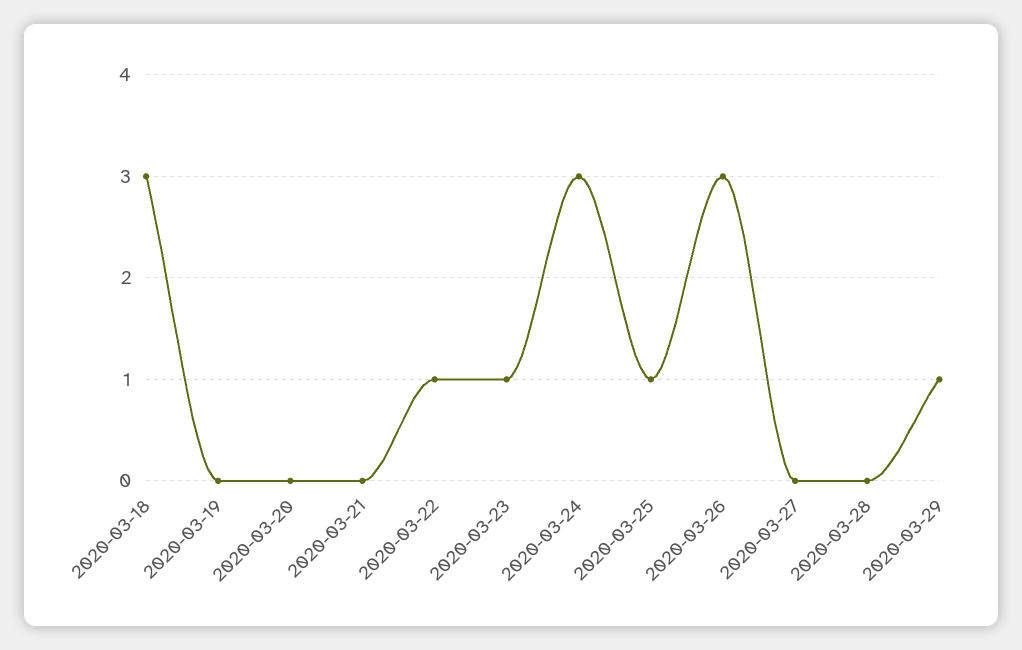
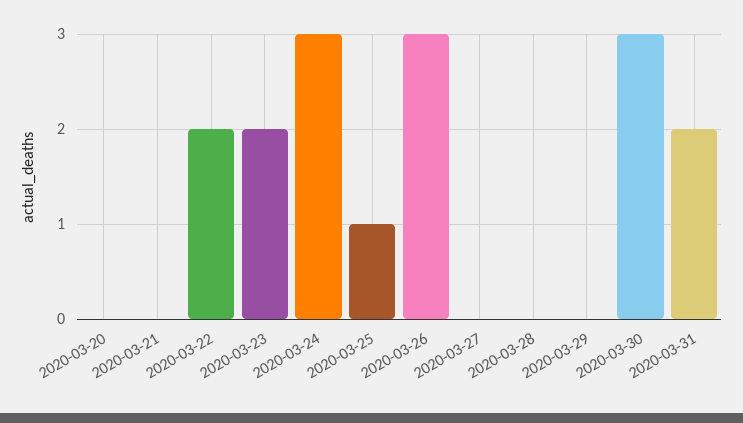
2020-03-18: 3 -> none
2020-03-19: 0 -> none
2020-03-22: 1 -> 2
2020-03-23: 1 -> 2
2020-03-29: 1 -> 0
2020-03-30: none -> 3
2020-03-31: none -> 2

